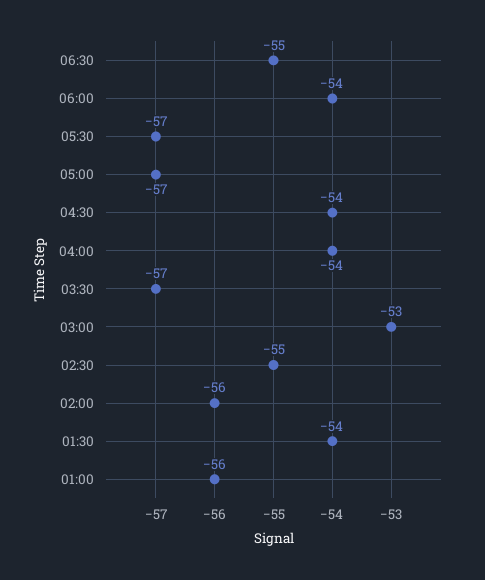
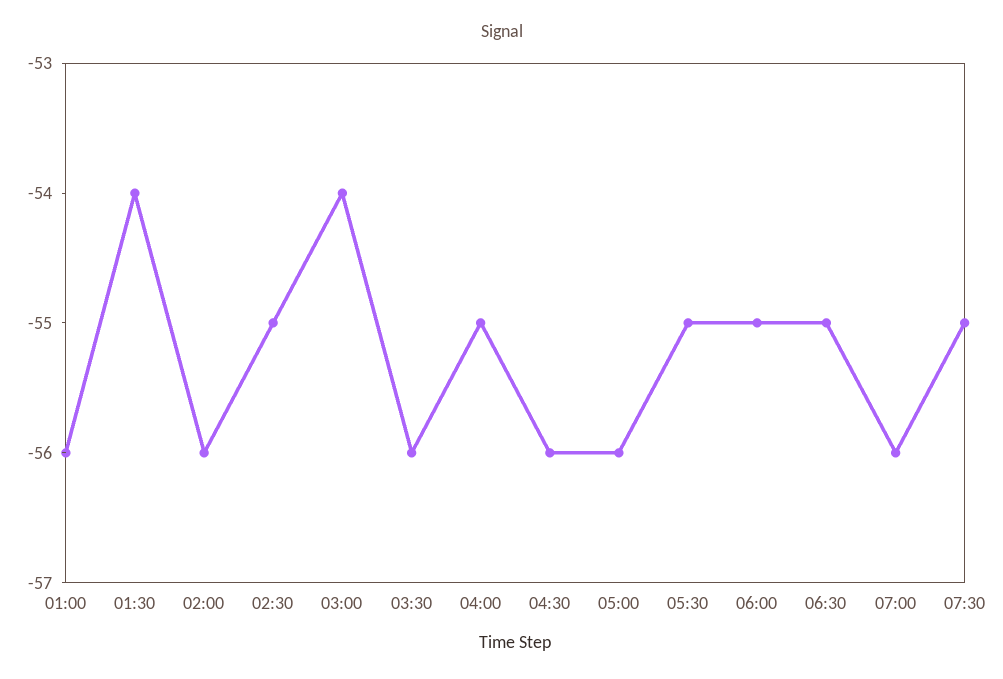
06:00: -54 -> -55
05:30: -57 -> -55
05:00: -57 -> -56
04:30: -54 -> -56
04:00: -54 -> -55
03:30: -57 -> -56
03:00: -53 -> -54
07:00: none -> -56
07:30: none -> -55

